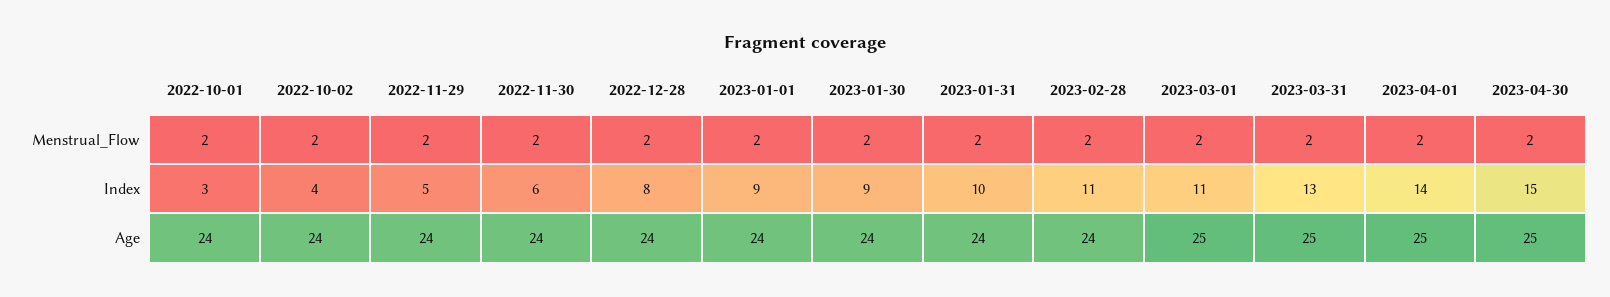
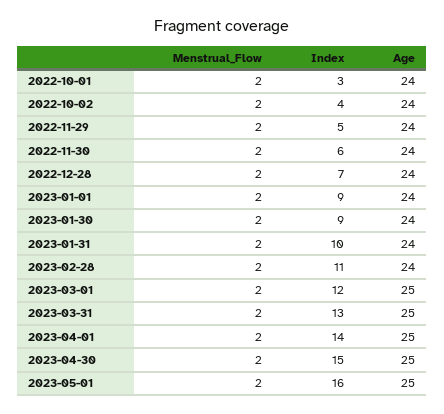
2022-12-28, Index: 8 -> 7
2023-03-01, Index: 11 -> 12
2023-05-01, Menstrual_Flow: none -> 2
2023-05-01, Index: none -> 16
2023-05-01, Age: none -> 25

